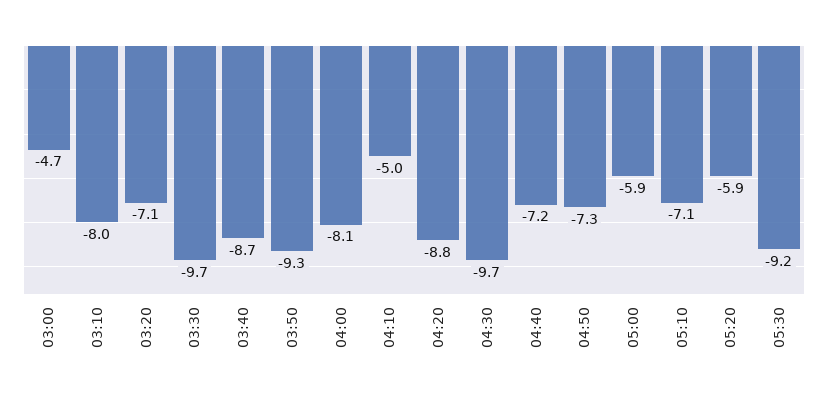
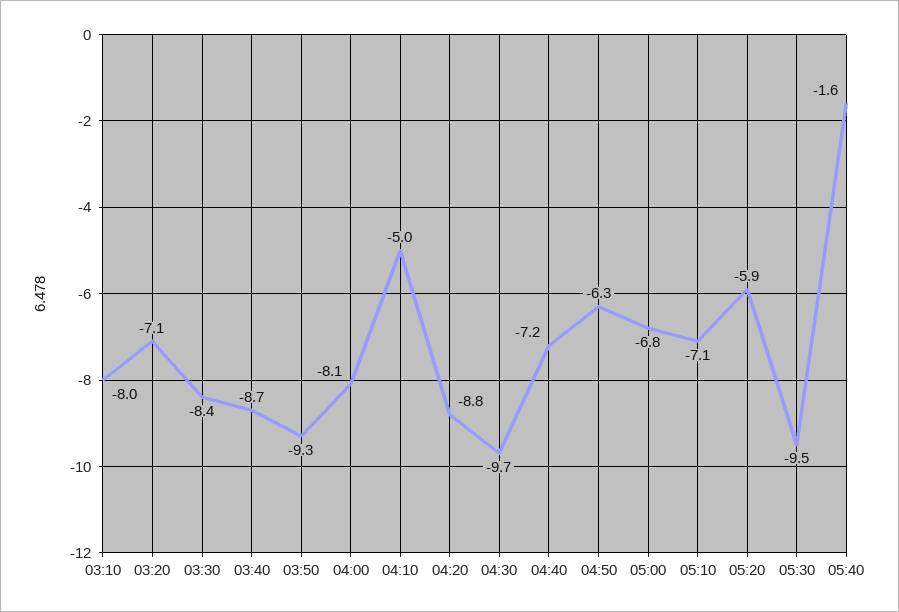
03:00: -4.7 -> none
03:30: -9.7 -> -8.4
04:50: -7.3 -> -6.3
05:00: -5.9 -> -6.8
05:30: -9.2 -> -9.5
05:40: none -> -1.6

